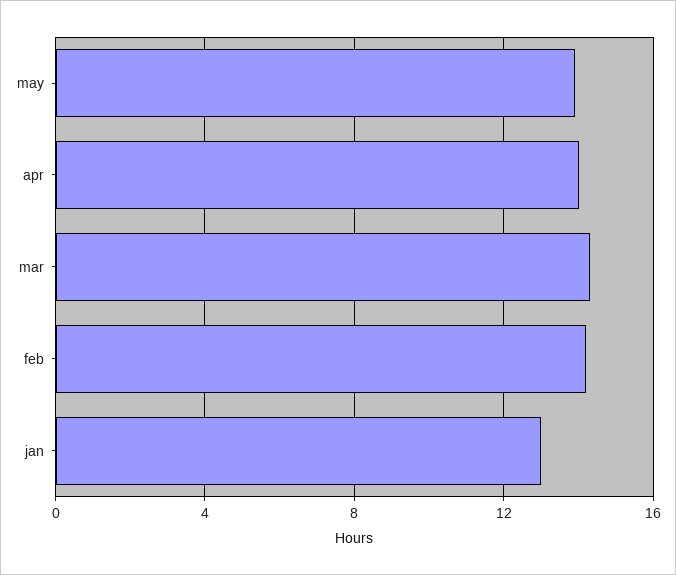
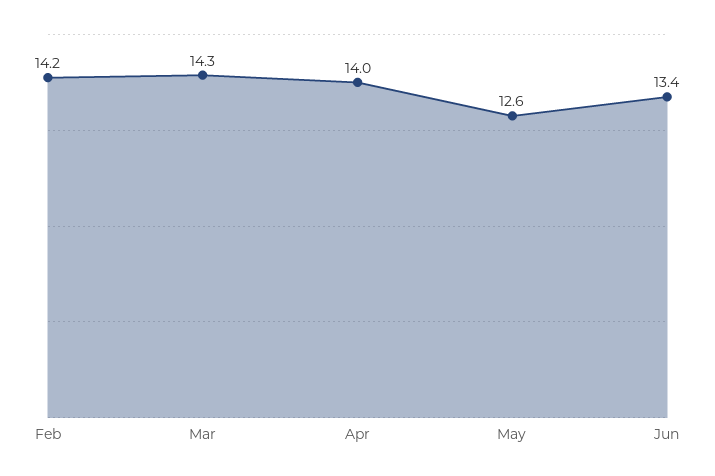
may: 14 -> 12.6
jan: 13 -> none
Jun: none -> 13.4

